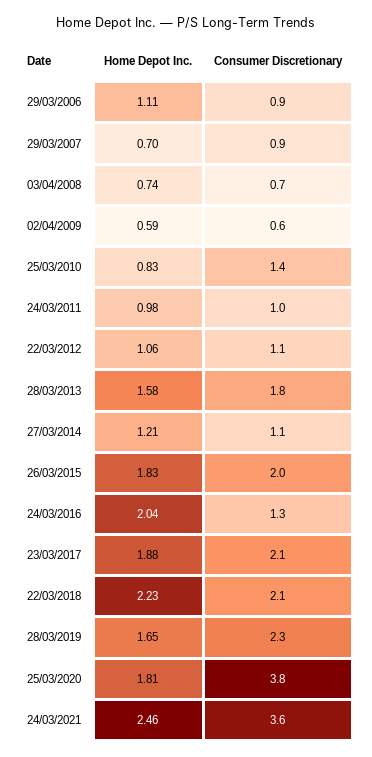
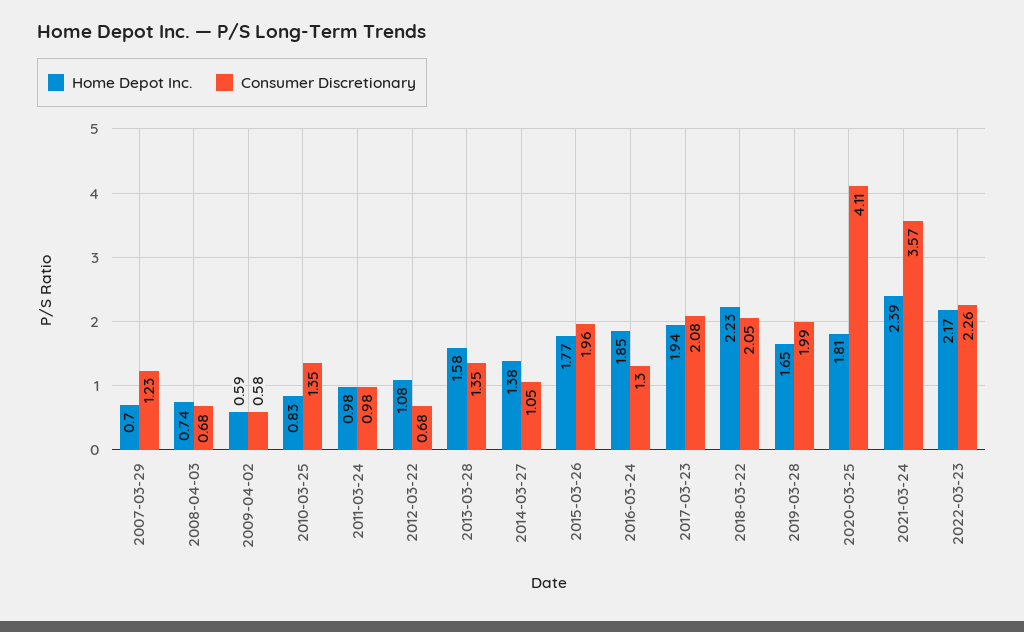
Home Depot Inc., 29/03/2006: 1.11 -> none
Consumer Discretionary, 29/03/2006: 0.9 -> none
Consumer Discretionary, 29/03/2007: 0.9 -> 1.23
Home Depot Inc., 22/03/2012: 1.06 -> 1.08
Consumer Discretionary, 22/03/2012: 1.1 -> 0.68
Consumer Discretionary, 28/03/2013: 1.8 -> 1.35
Home Depot Inc., 27/03/2014: 1.21 -> 1.38
Home Depot Inc., 26/03/2015: 1.83 -> 1.77
Home Depot Inc., 24/03/2016: 2.04 -> 1.85
Home Depot Inc., 23/03/2017: 1.88 -> 1.94
Consumer Discretionary, 28/03/2019: 2.3 -> 1.99
Consumer Discretionary, 25/03/2020: 3.8 -> 4.11
Home Depot Inc., 24/03/2021: 2.46 -> 2.39
Home Depot Inc., 2022-03-23: none -> 2.17
Consumer Discretionary, 2022-03-23: none -> 2.26

